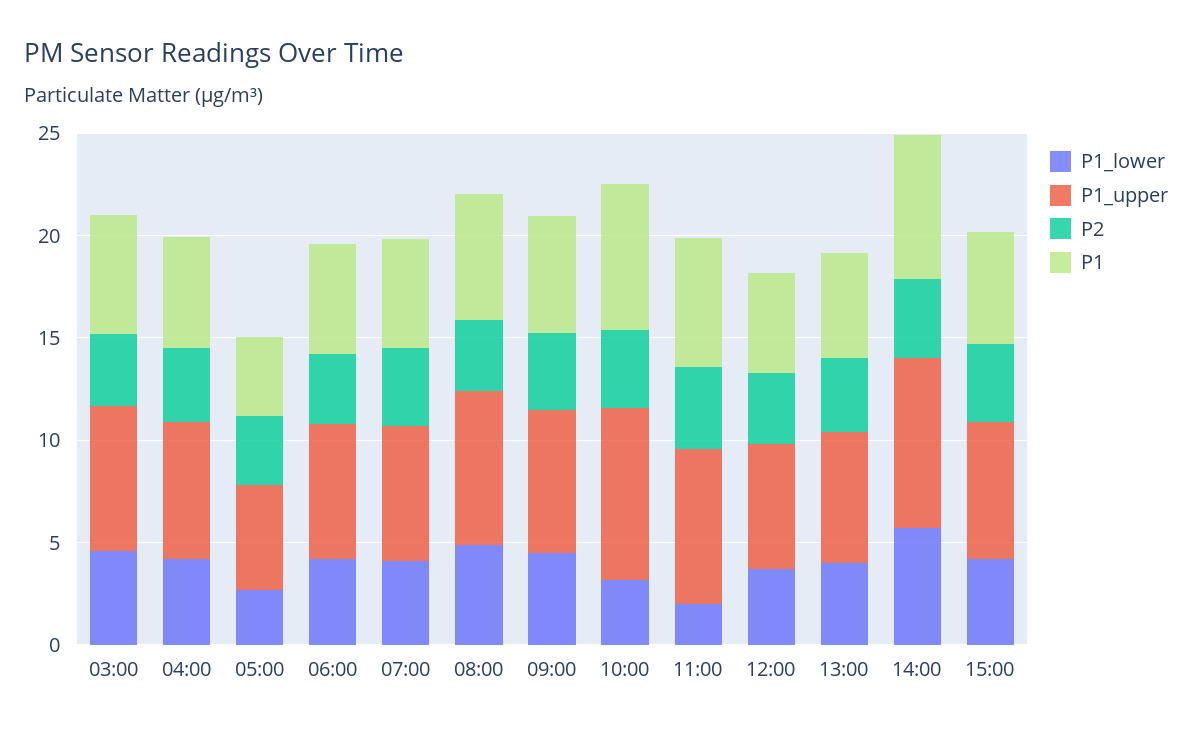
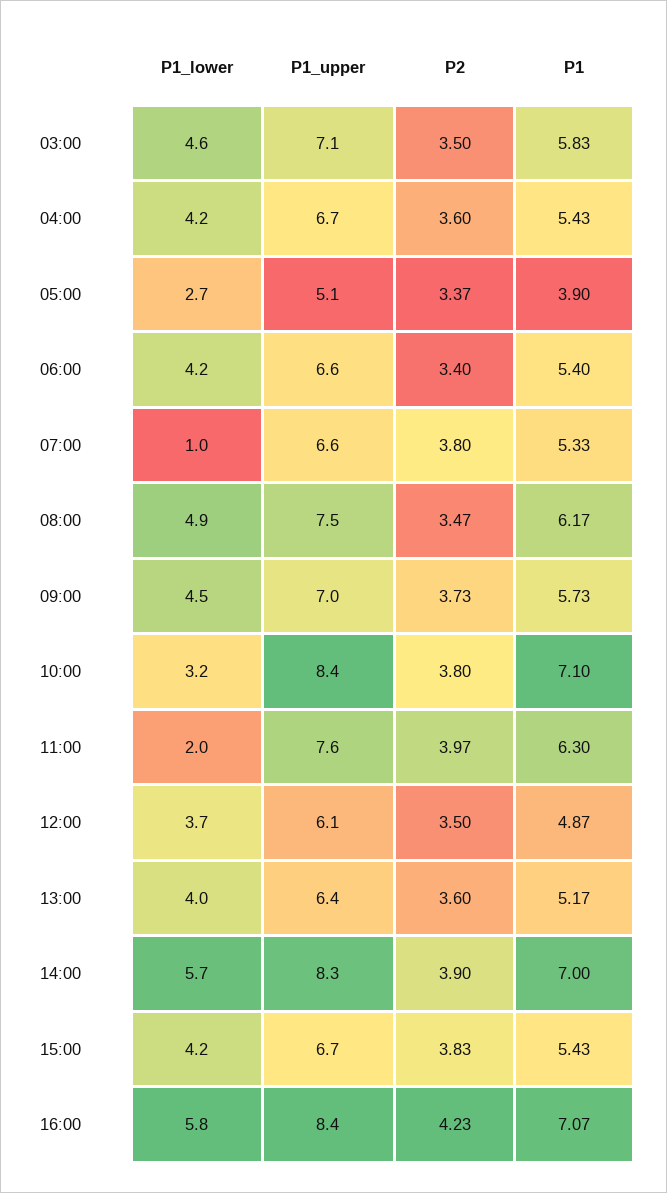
P1_lower, 07:00: 4 -> 1
P1_lower, 16:00: none -> 5.8
P1_upper, 16:00: none -> 8.4
P2, 16:00: none -> 4.23
P1, 16:00: none -> 7.07

